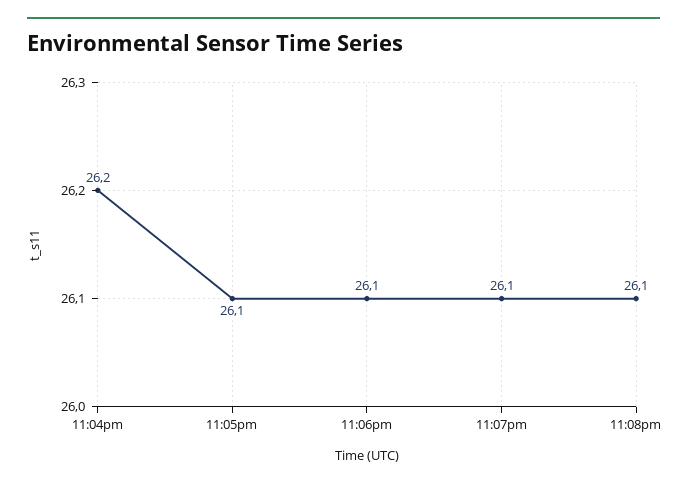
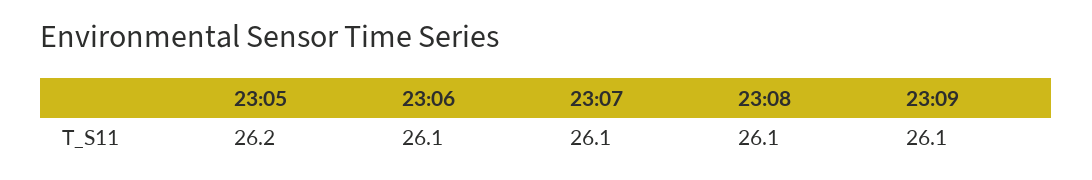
11:04pm: 26.2 -> none
11:05pm: 26.1 -> 26.2
23:09: none -> 26.1

